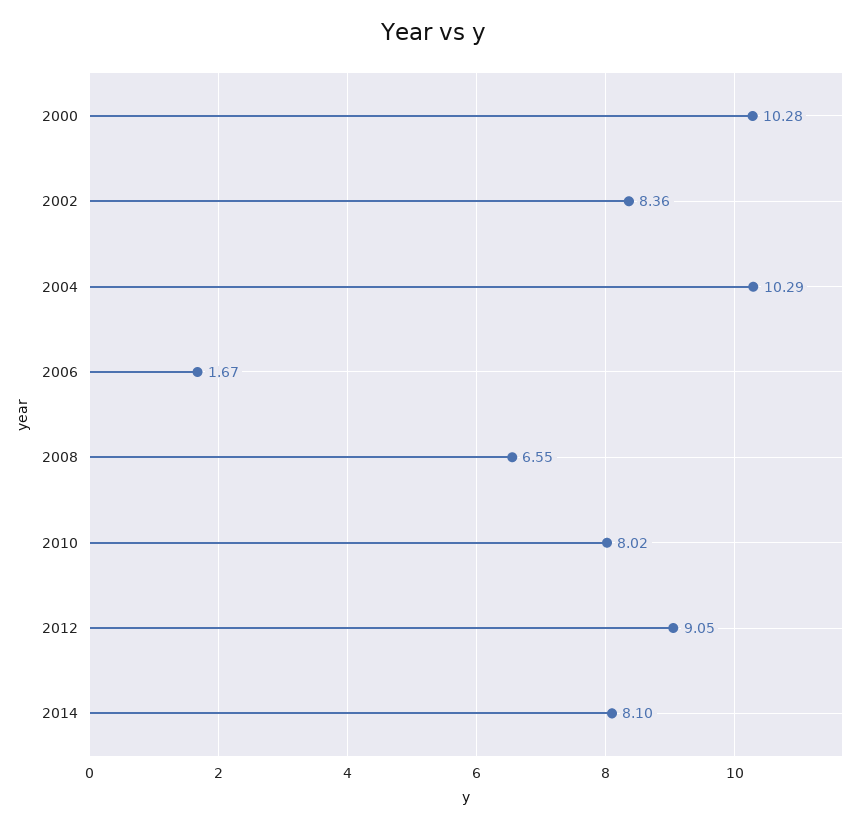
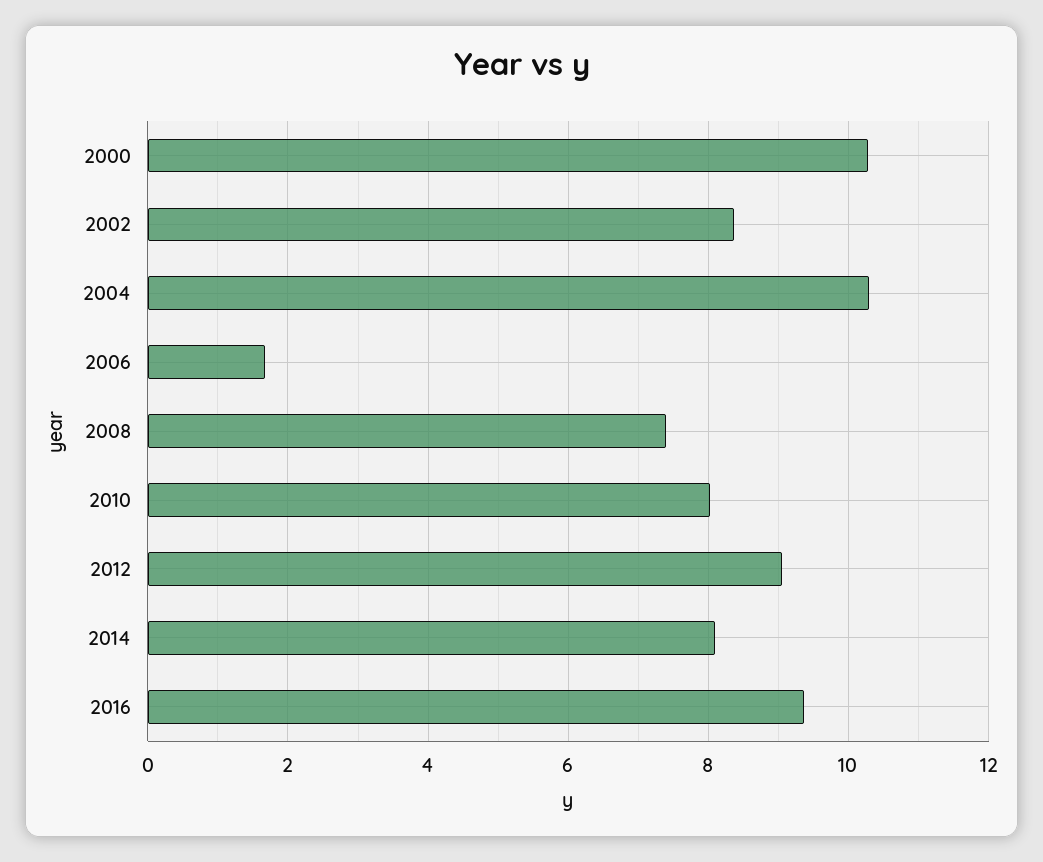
2008: 6.55 -> 7.4
2016: none -> 9.4

